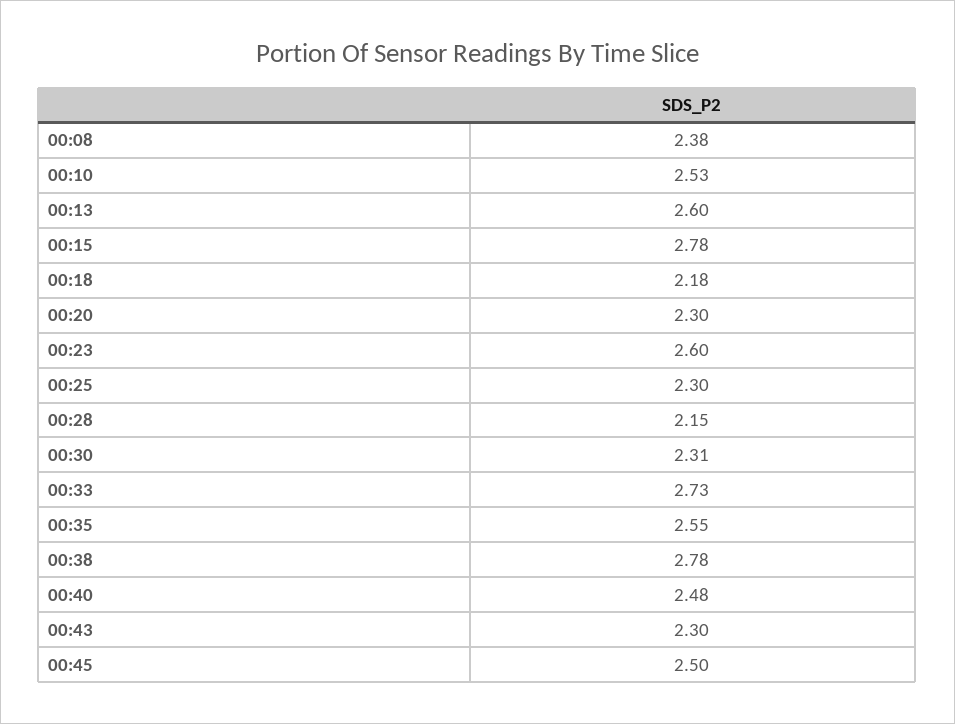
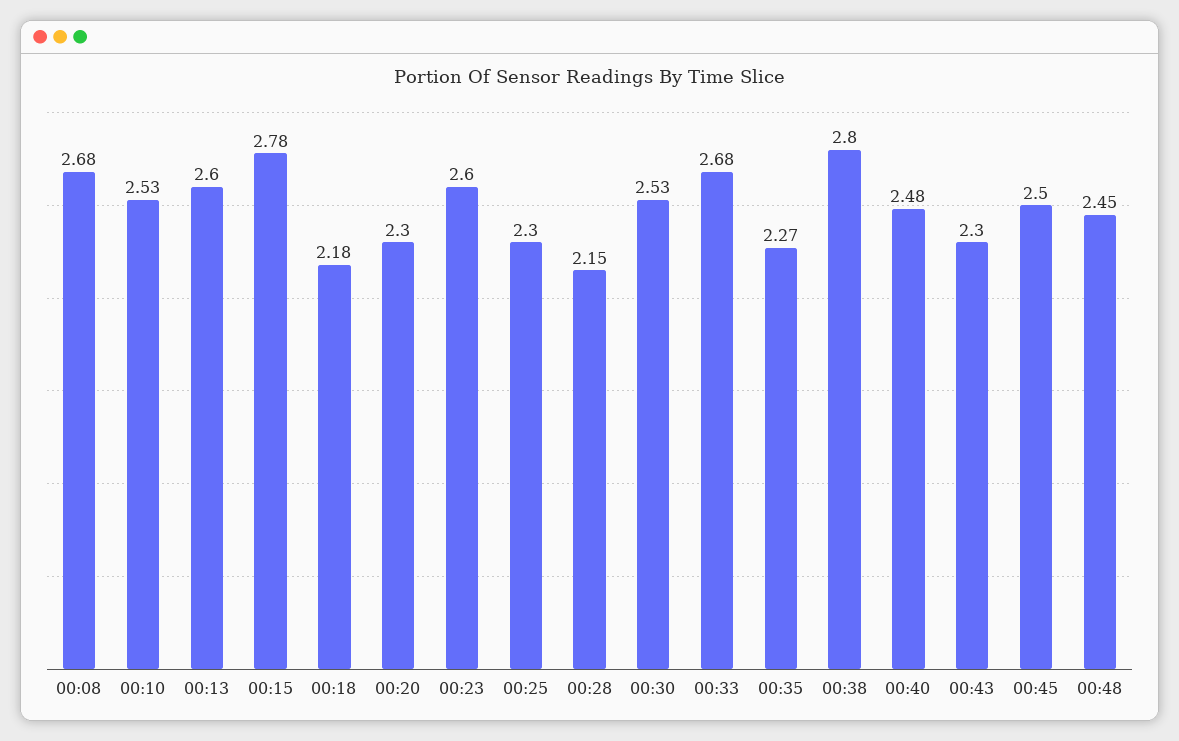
00:08: 2.38 -> 2.68
00:30: 2.31 -> 2.53
00:33: 2.73 -> 2.68
00:35: 2.55 -> 2.27
00:38: 2.78 -> 2.8
00:48: none -> 2.45

